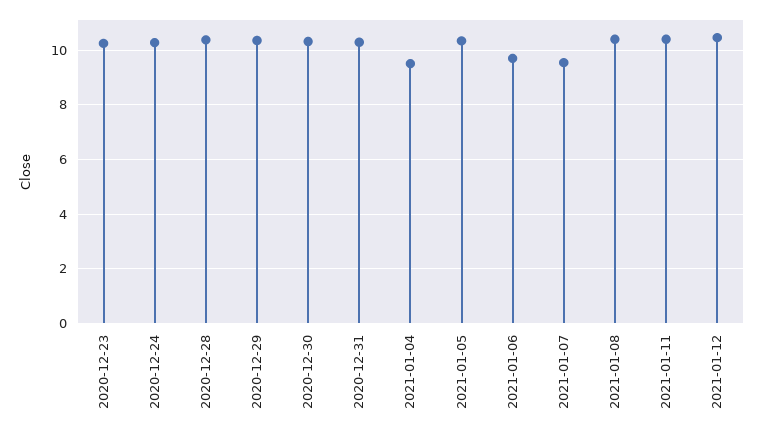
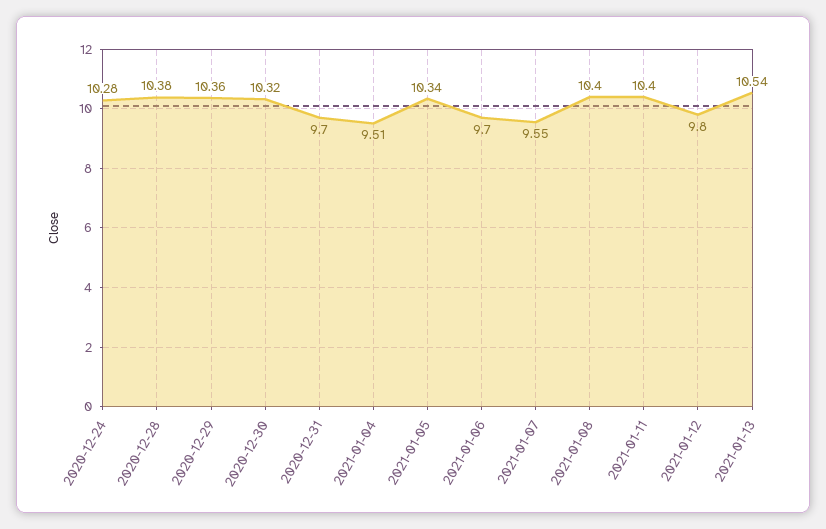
2020-12-23: 10.25 -> none
2020-12-31: 10.25 -> 9.7
2021-01-12: 10.5 -> 9.8
2021-01-13: none -> 10.54

